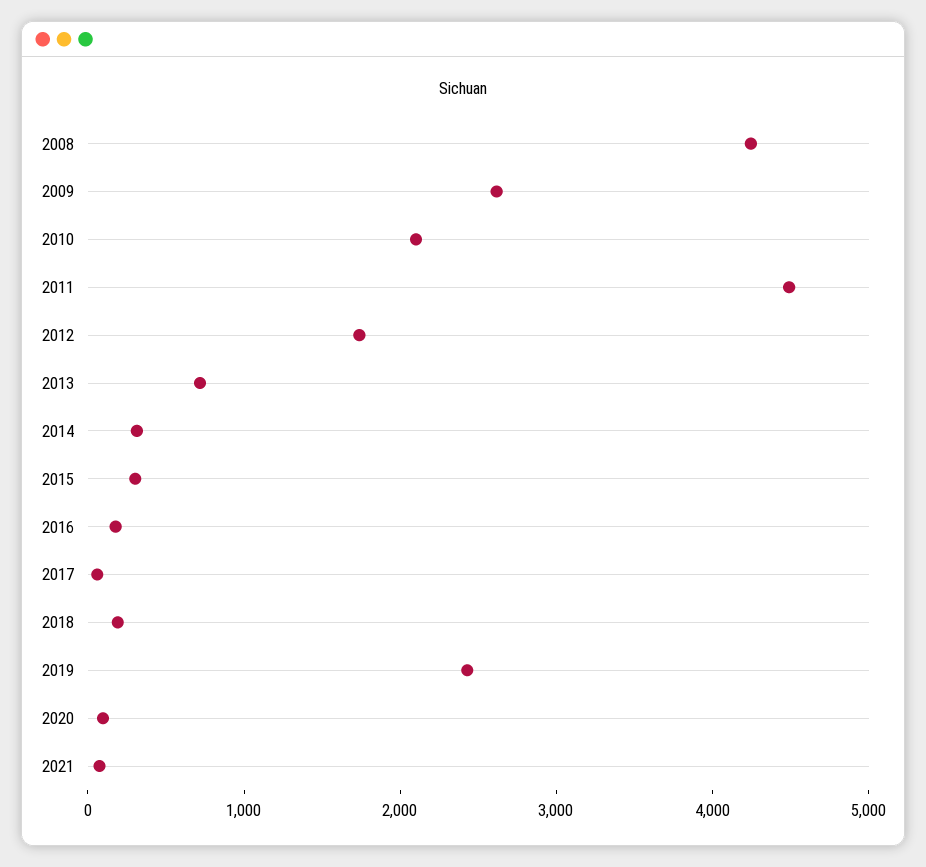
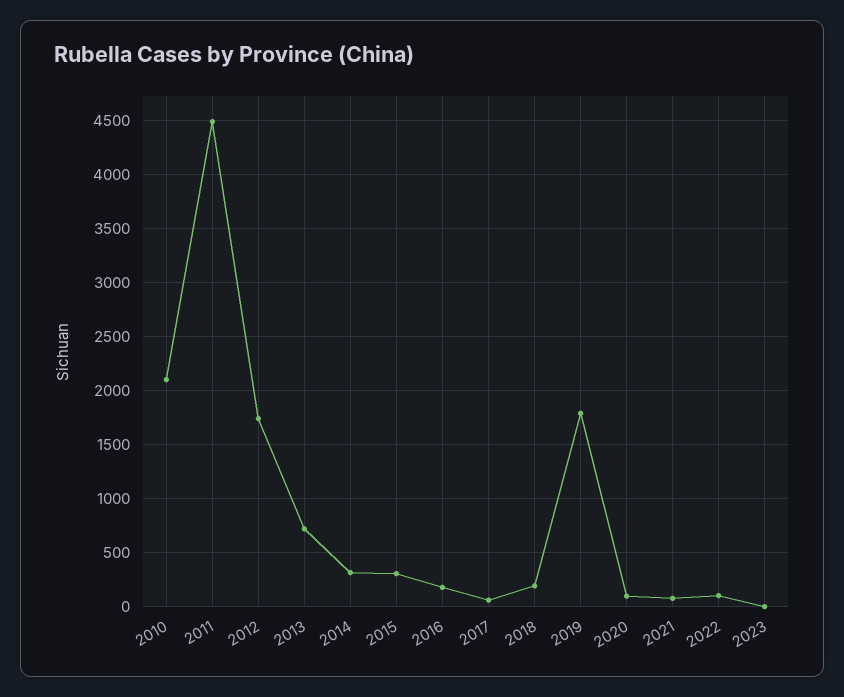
2008: 4200 -> none
2009: 2600 -> none
2019: 2400 -> 1800
2022: none -> 100
2023: none -> 0

